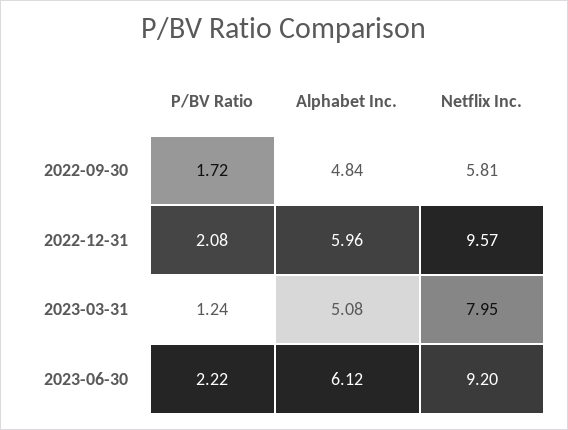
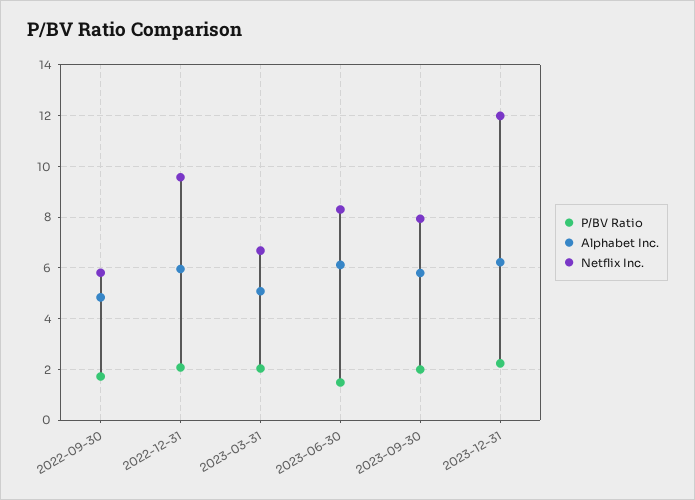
P/BV Ratio, 2023-03-31: 1.24 -> 2
Netflix Inc., 2023-03-31: 7.95 -> 6.75
P/BV Ratio, 2023-06-30: 2.22 -> 1.5
Netflix Inc., 2023-06-30: 9.2 -> 8.25
P/BV Ratio, 2023-09-30: none -> 2
Alphabet Inc., 2023-09-30: none -> 5.75
Netflix Inc., 2023-09-30: none -> 8
P/BV Ratio, 2023-12-31: none -> 2.25
Alphabet Inc., 2023-12-31: none -> 6.25
Netflix Inc., 2023-12-31: none -> 12

